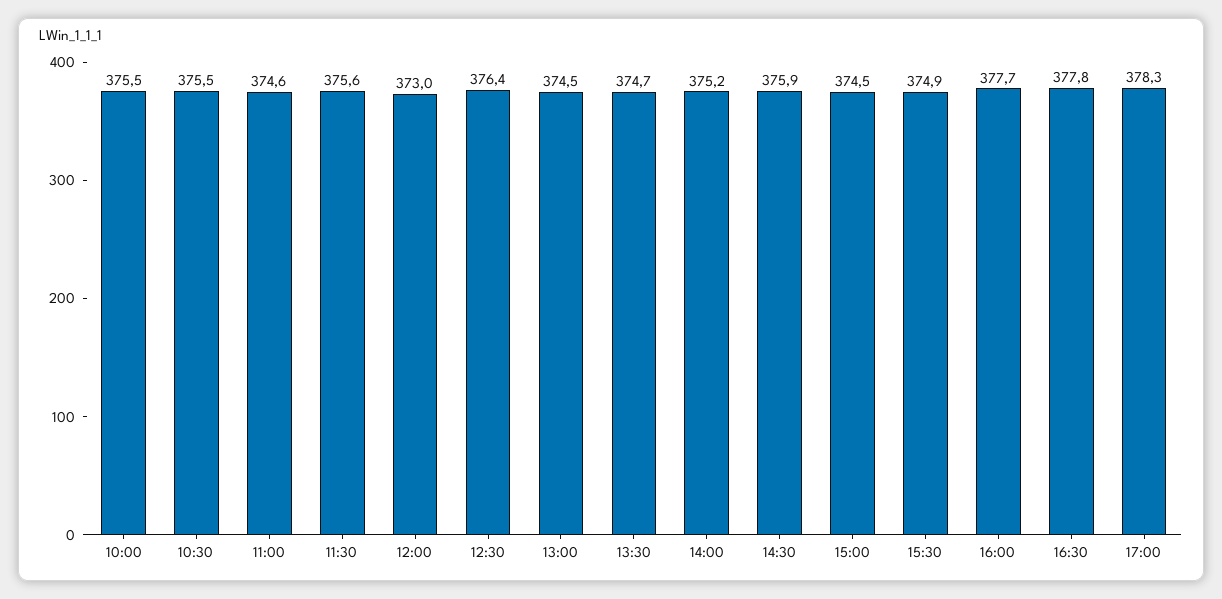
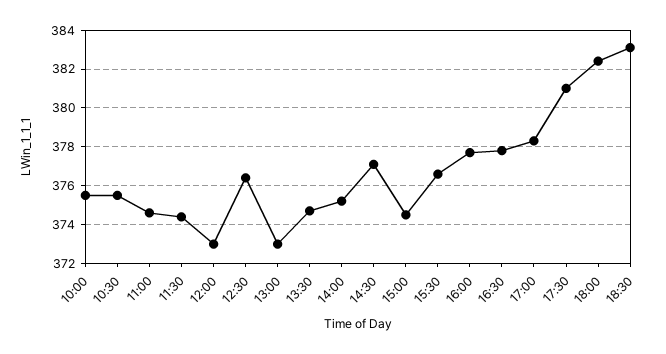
11:30: 375.6 -> 374.5
13:00: 374.5 -> 373
14:30: 375.9 -> 377
15:30: 374.9 -> 376.5
17:30: none -> 381
18:00: none -> 382.5
18:30: none -> 383

